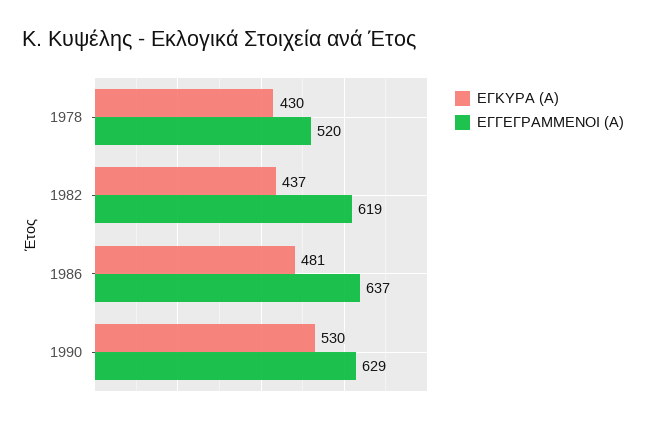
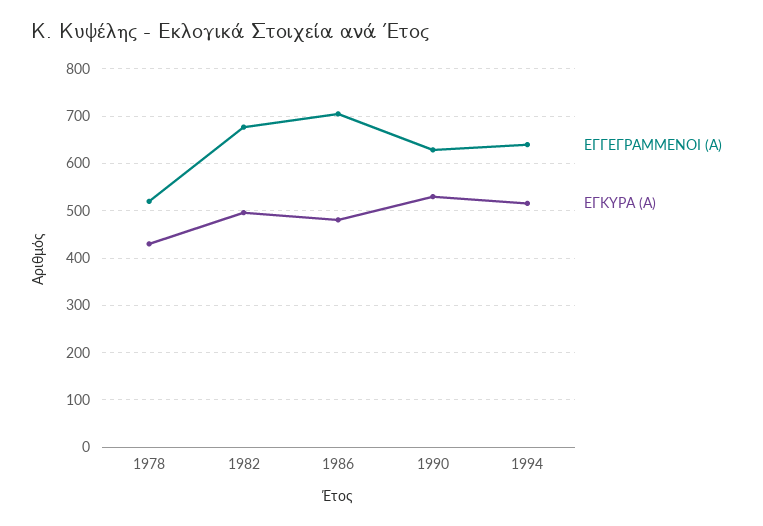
ΕΓΚΥΡΑ (Α), 1982: 437 -> 500
ΕΓΓΕΓΡΑΜΜΕΝΟΙ (Α), 1982: 619 -> 680
ΕΓΓΕΓΡΑΜΜΕΝΟΙ (Α), 1986: 637 -> 700
ΕΓΓΕΓΡΑΜΜΕΝΟΙ (Α), 1994: none -> 640
ΕΓΚΥΡΑ (Α), 1994: none -> 520

